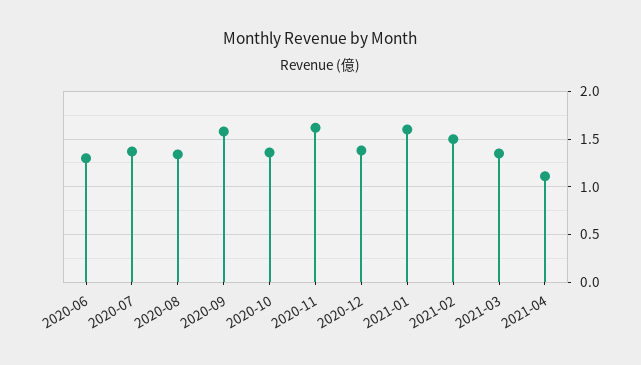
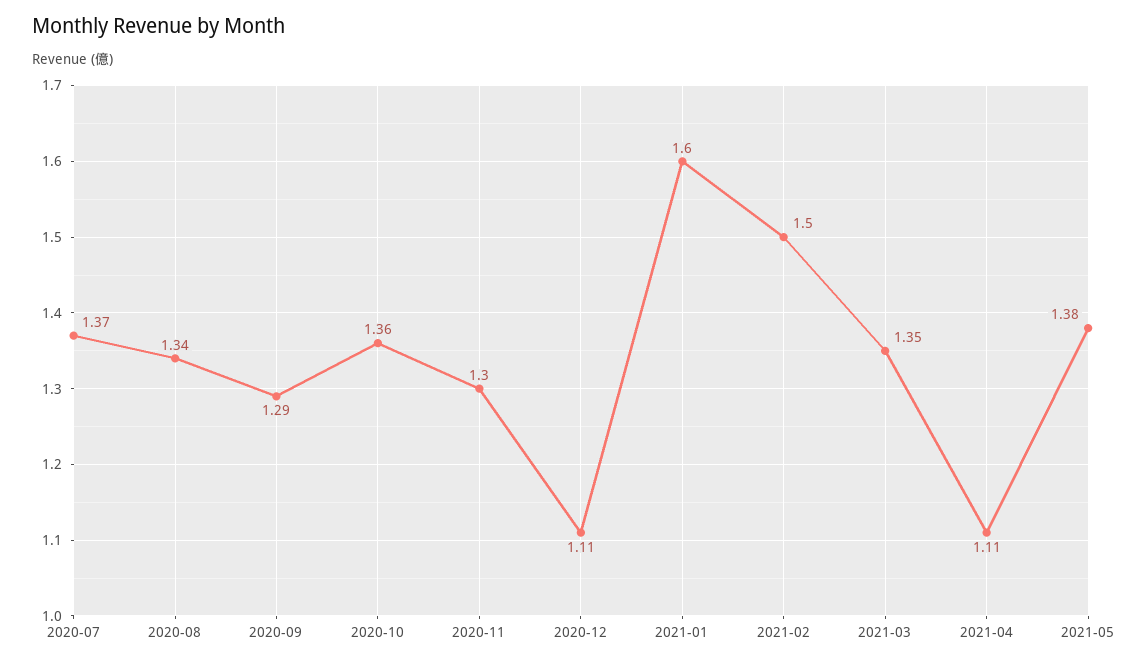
2020-06: 1.3 -> none
2020-09: 1.6 -> 1.29
2020-11: 1.6 -> 1.3
2020-12: 1.4 -> 1.11
2021-05: none -> 1.38

